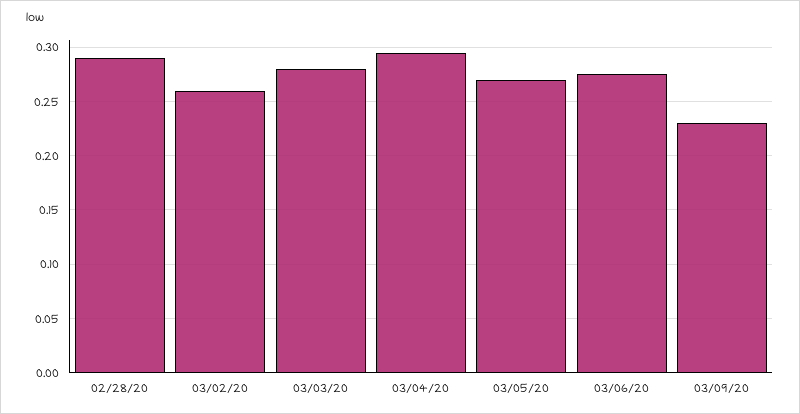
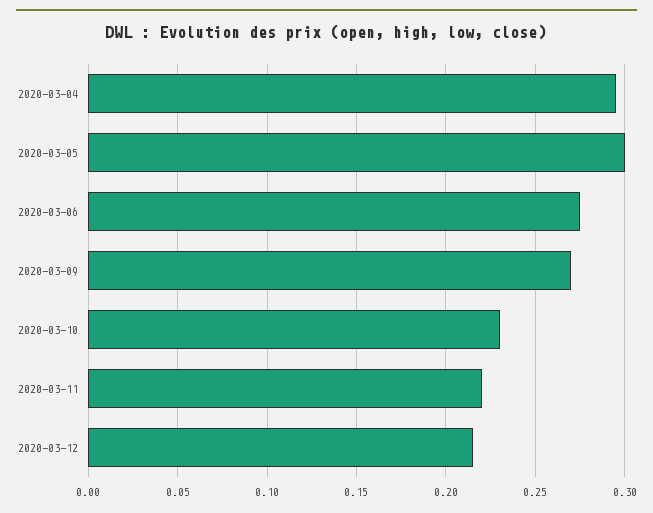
02/28/20: 0.29 -> none
03/02/20: 0.26 -> none
03/03/20: 0.28 -> none
03/05/20: 0.27 -> 0.3
03/09/20: 0.23 -> 0.27
2020-03-10: none -> 0.23
2020-03-11: none -> 0.22
2020-03-12: none -> 0.215

